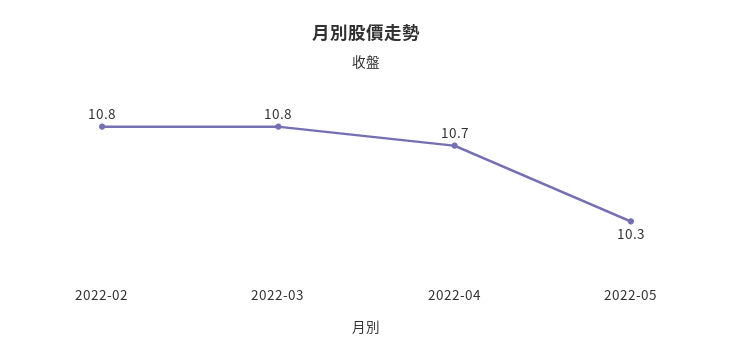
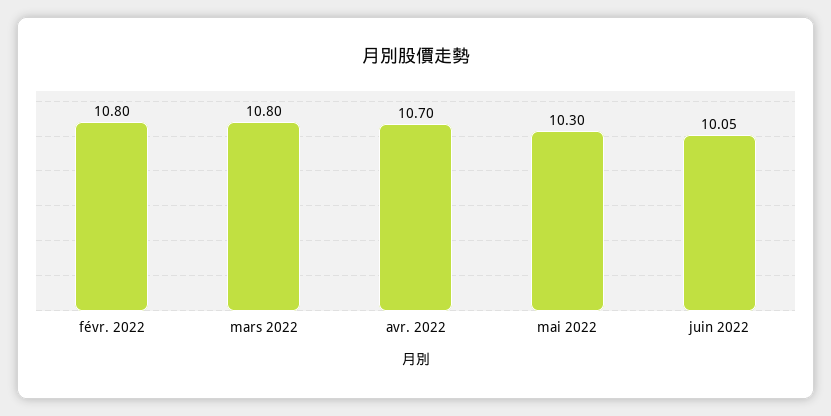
juin 2022: none -> 10.05

